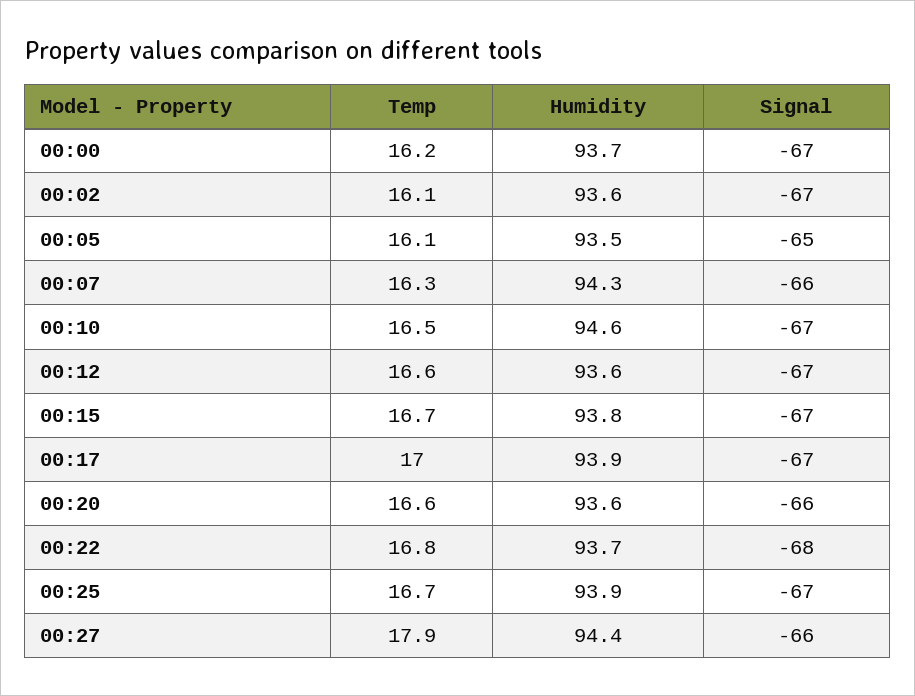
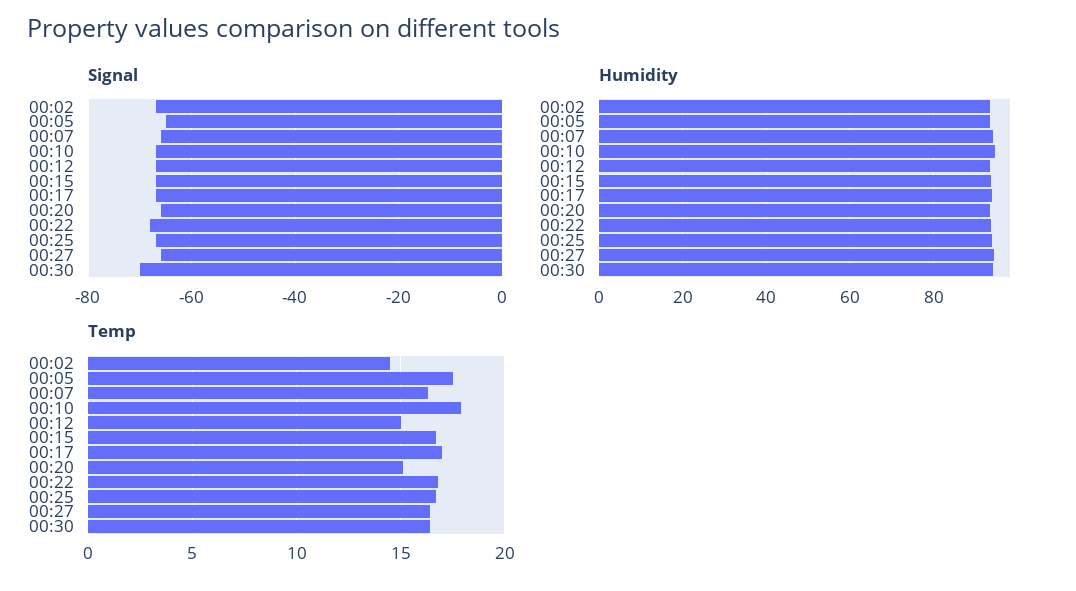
Temp, 00:00: 16.2 -> none
Humidity, 00:00: 93.7 -> none
Signal, 00:00: -67 -> none
Temp, 00:02: 16.1 -> 14.5
Temp, 00:05: 16.1 -> 17.5
Temp, 00:10: 16.5 -> 18
Temp, 00:12: 16.6 -> 15
Temp, 00:20: 16.6 -> 15
Temp, 00:27: 17.9 -> 16.5
Signal, 00:30: none -> -70
Humidity, 00:30: none -> 94
Temp, 00:30: none -> 16.5

